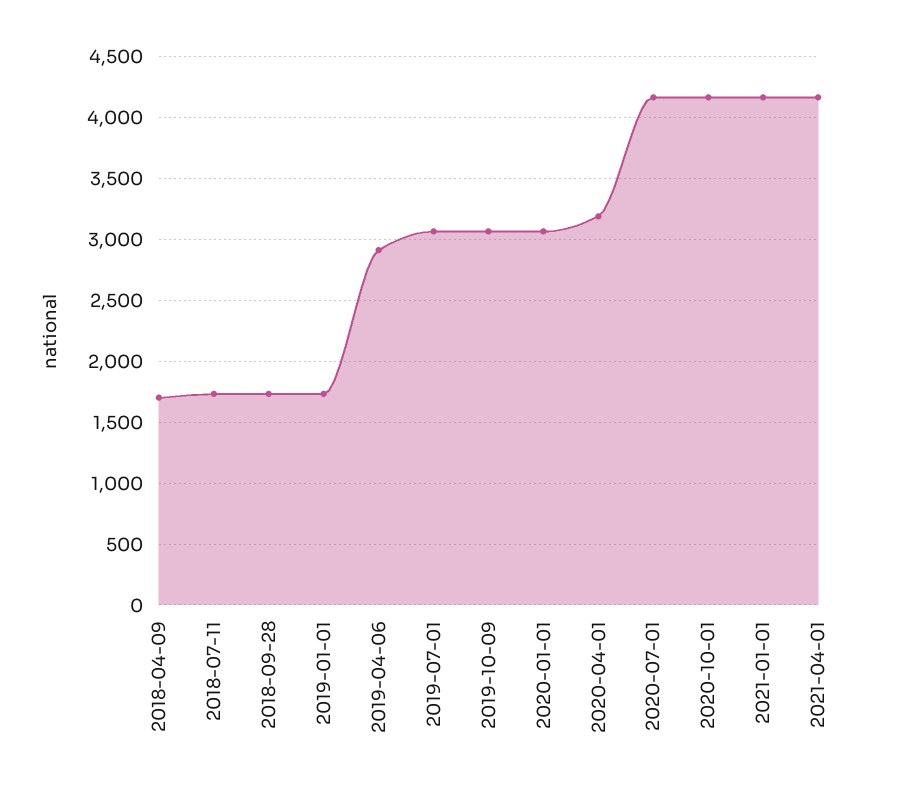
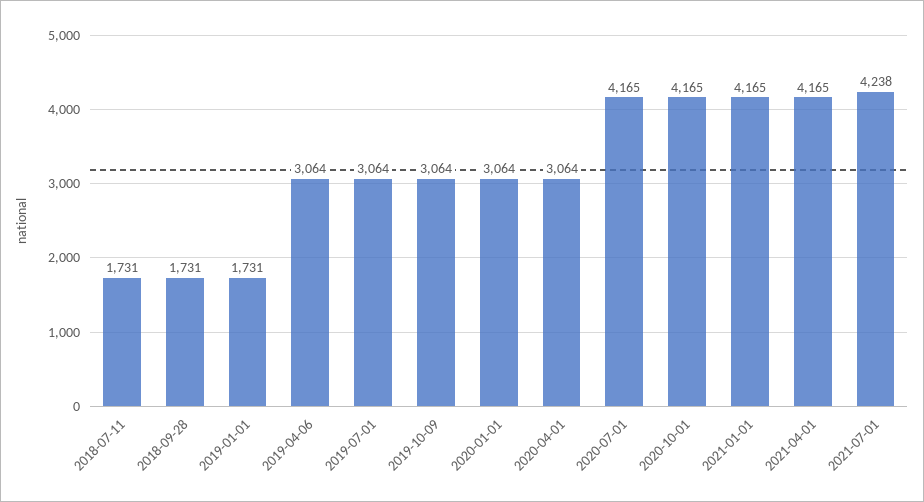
2018-04-09: 1700 -> none
2019-04-06: 2900 -> 3064
2020-04-01: 3200 -> 3064
2021-07-01: none -> 4238

